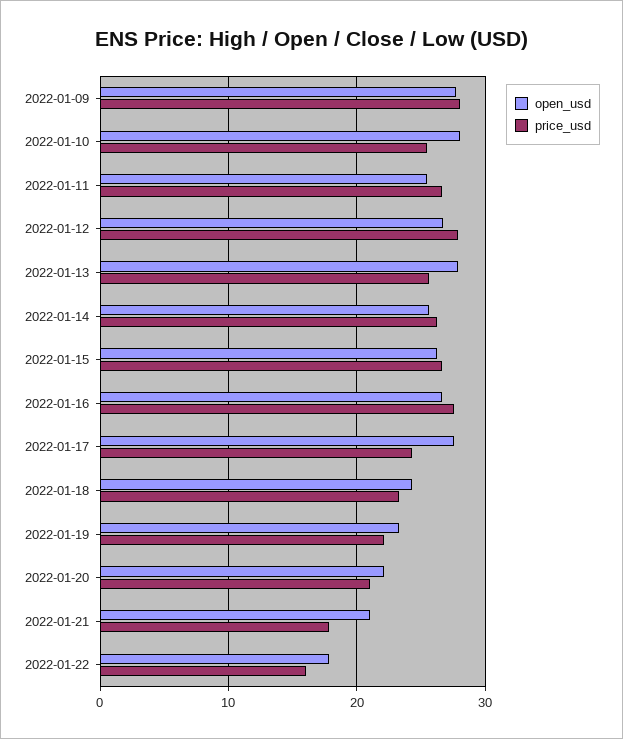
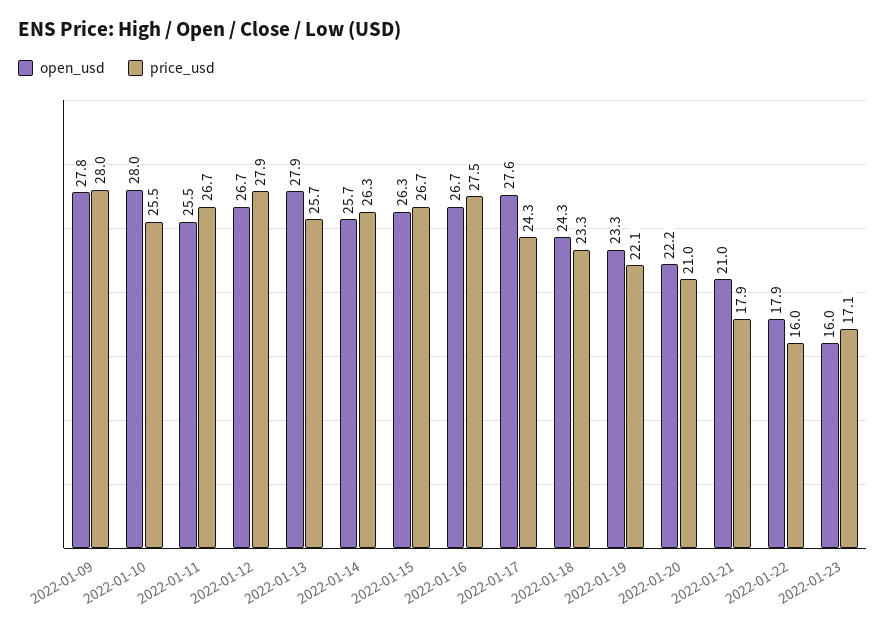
open_usd, 2022-01-23: none -> 16
price_usd, 2022-01-23: none -> 17.1

